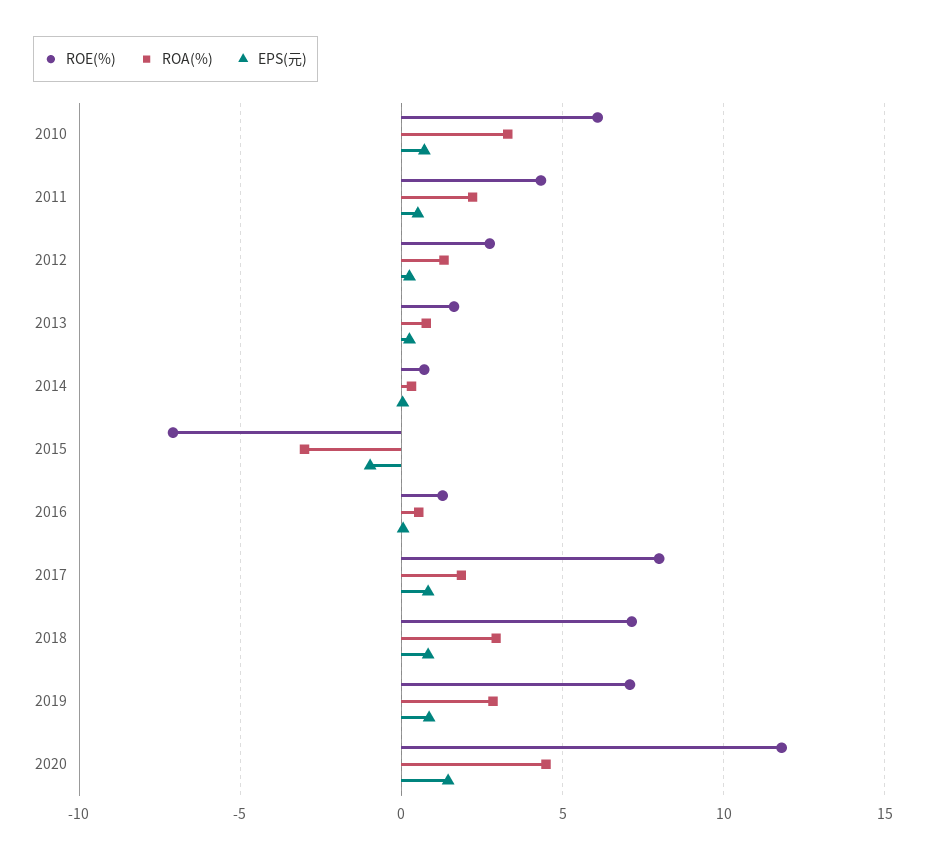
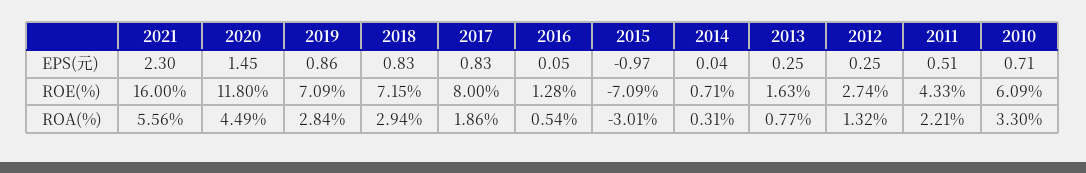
EPS(元), 2021: none -> 2.3
ROE(%), 2021: none -> 16
ROA(%), 2021: none -> 5.56

